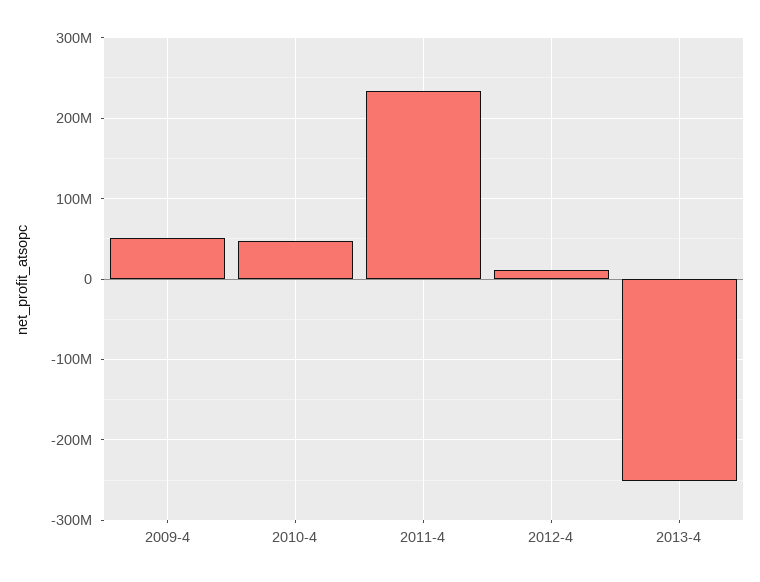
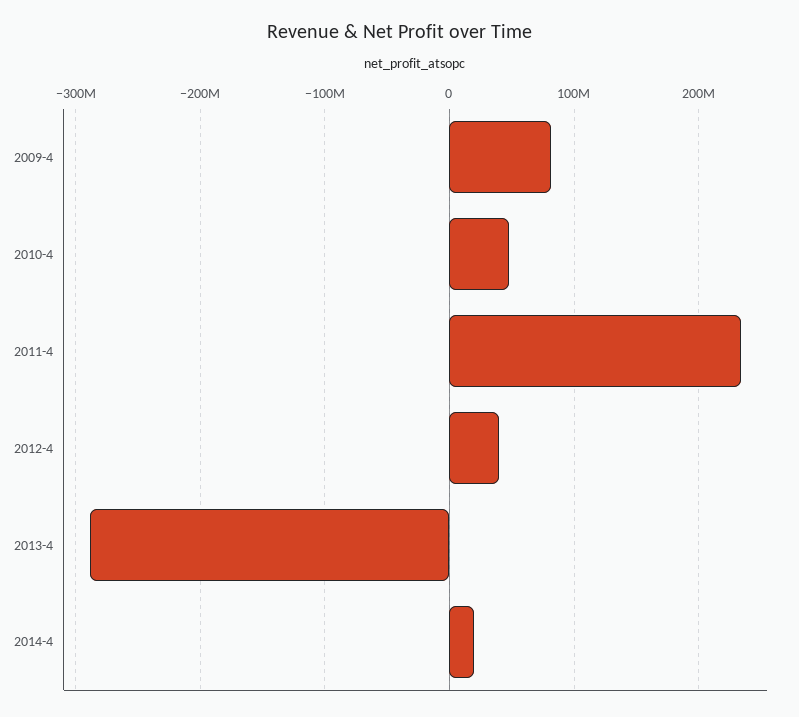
2009-4: 50000000 -> 80000000
2012-4: 10000000 -> 40000000
2013-4: -250000000 -> -290000000
2014-4: none -> 20000000

